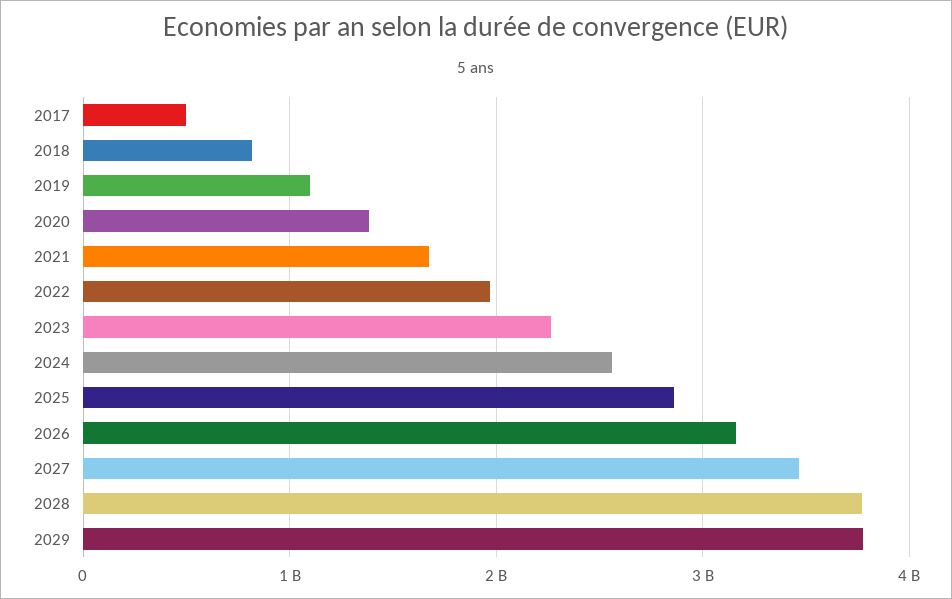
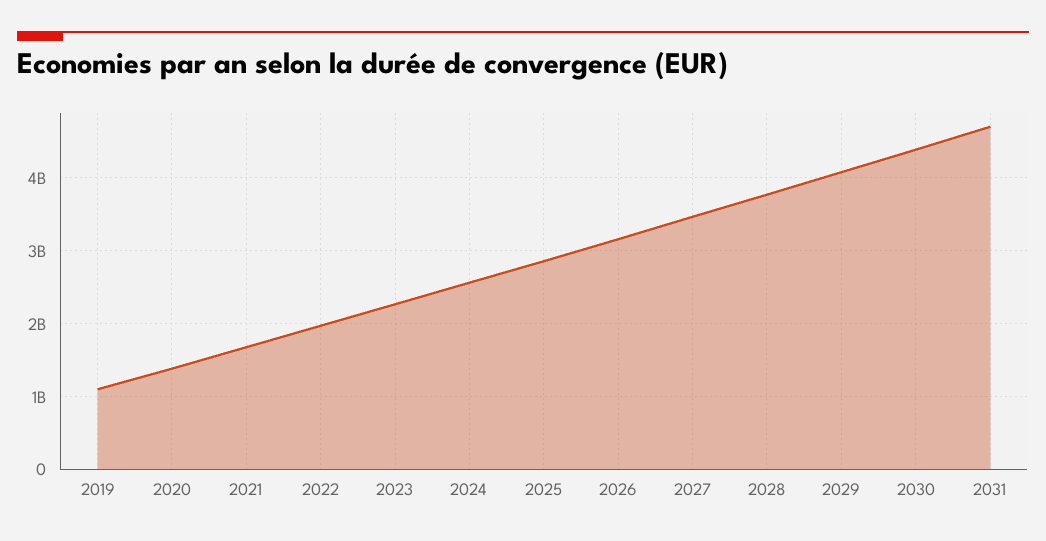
2017: 500000000 -> none
2018: 800000000 -> none
2029: 3800000000 -> 4100000000
2030: none -> 4400000000
2031: none -> 4700000000

